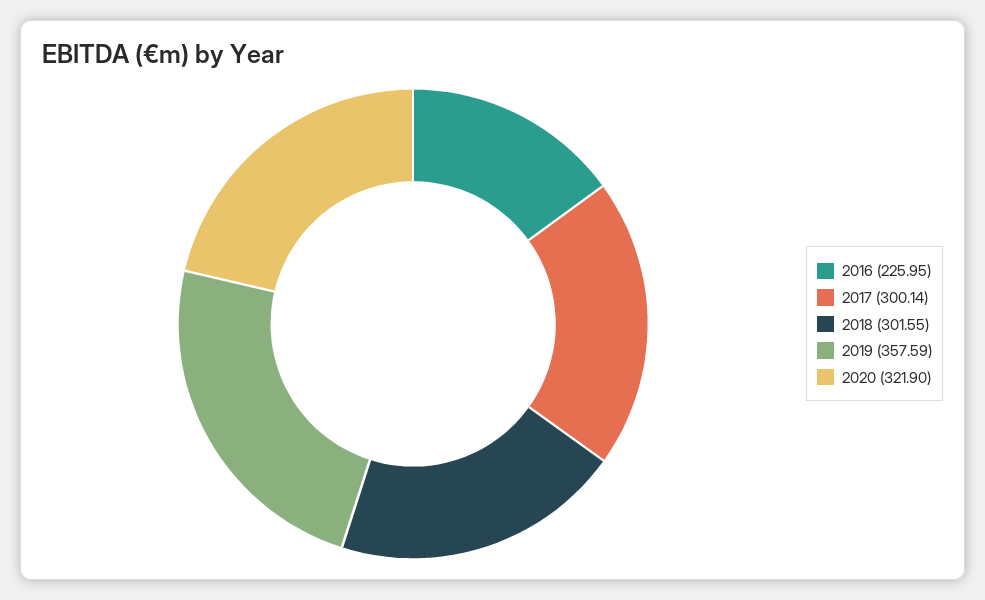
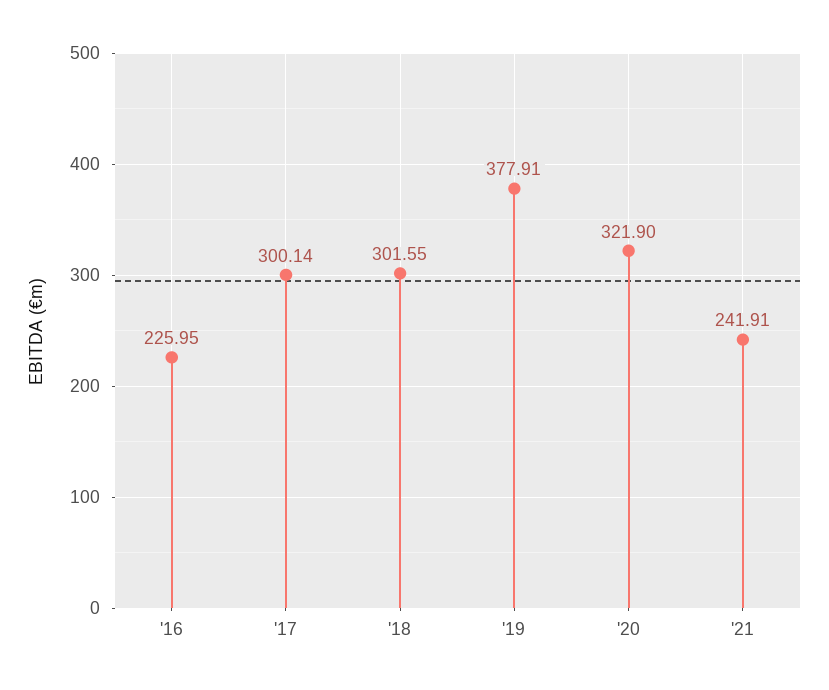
2019: 357.59 -> 377.91
'21: none -> 241.91

